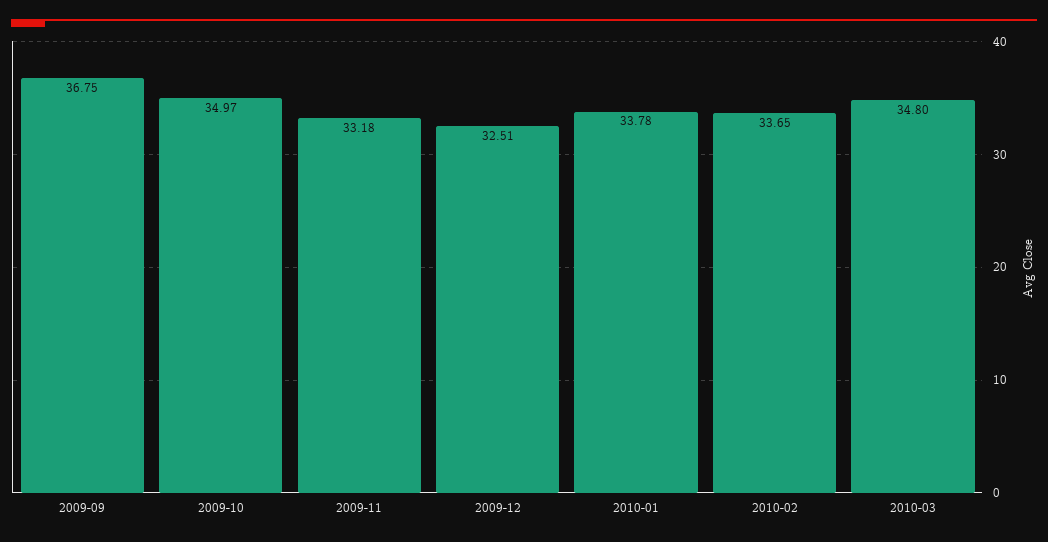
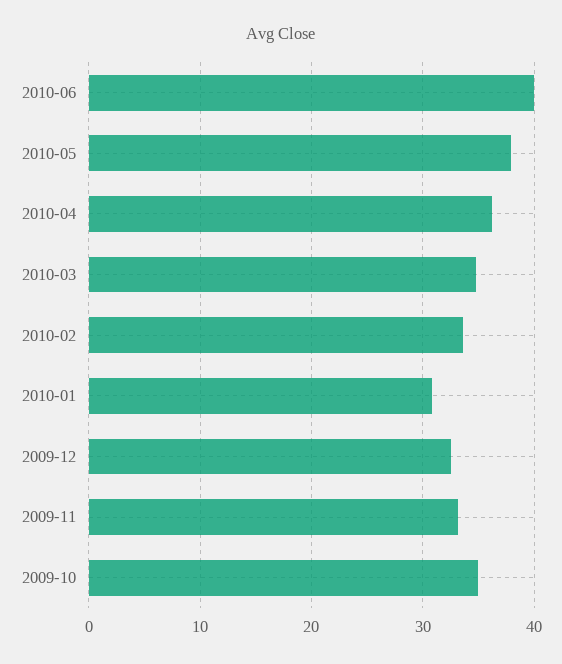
2009-09: 36.75 -> none
2010-01: 33.78 -> 31
2010-06: none -> 40
2010-05: none -> 38
2010-04: none -> 36

